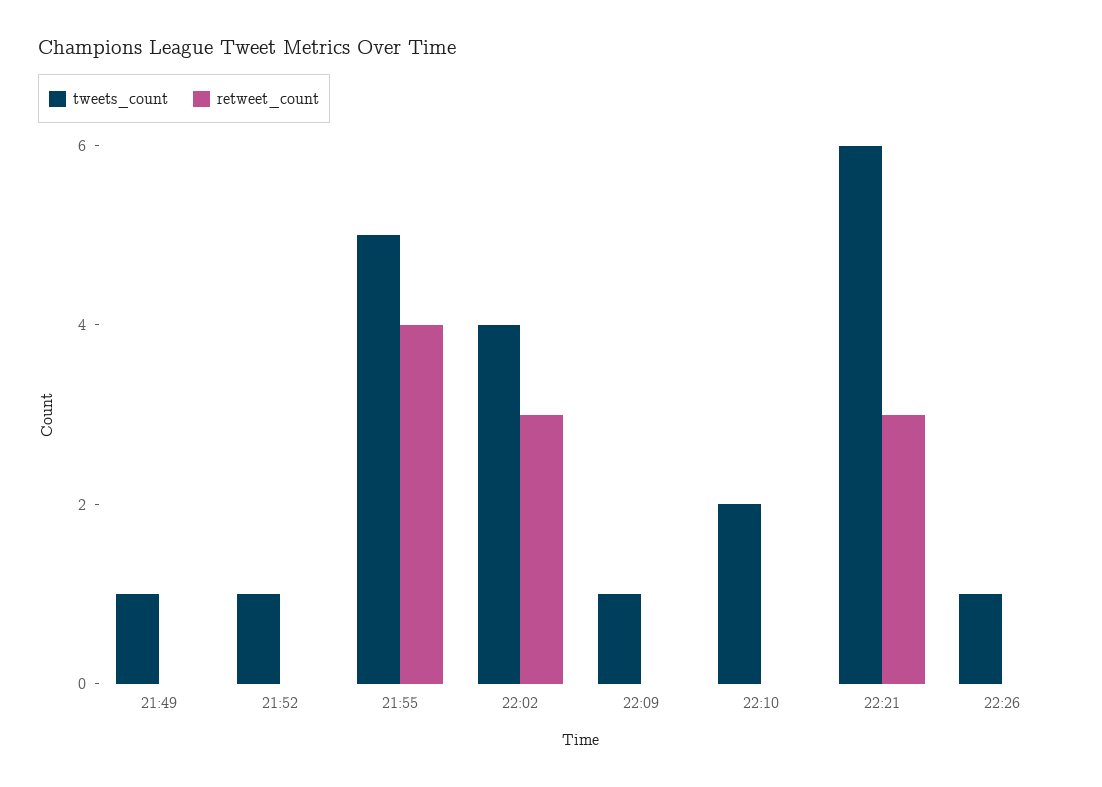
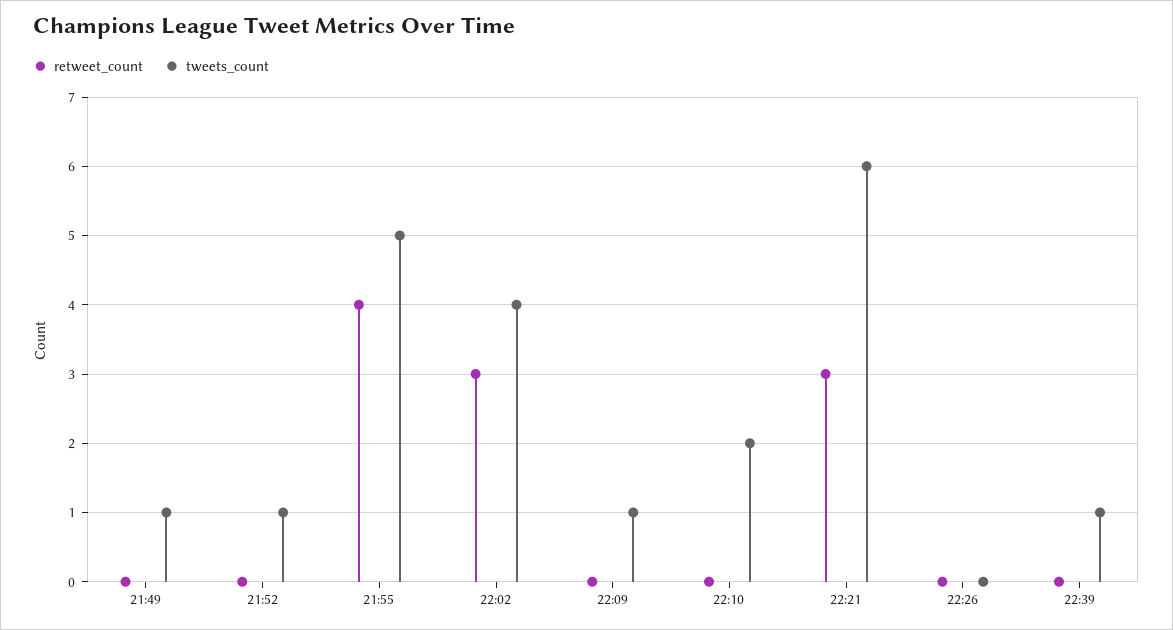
tweets_count, 22:26: 1 -> 0
retweet_count, 22:39: none -> 0
tweets_count, 22:39: none -> 1

